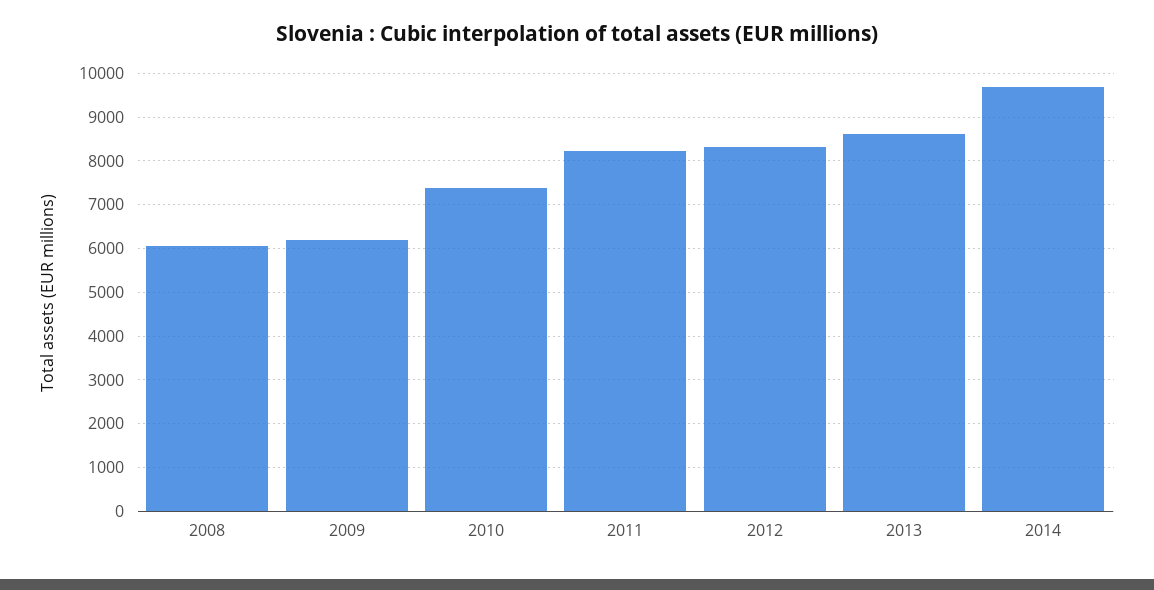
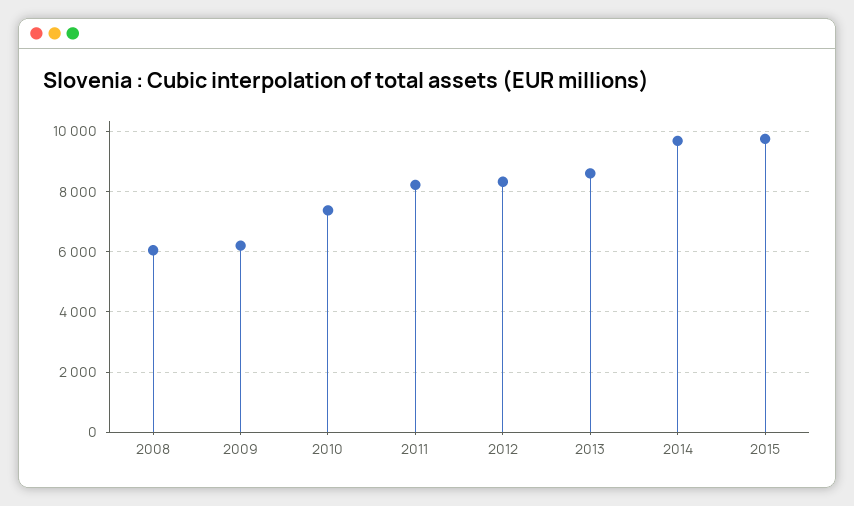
2015: none -> 9800

